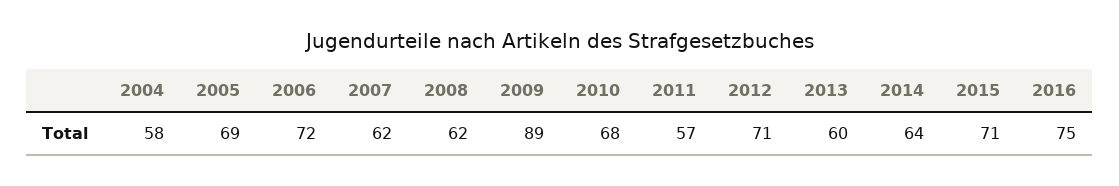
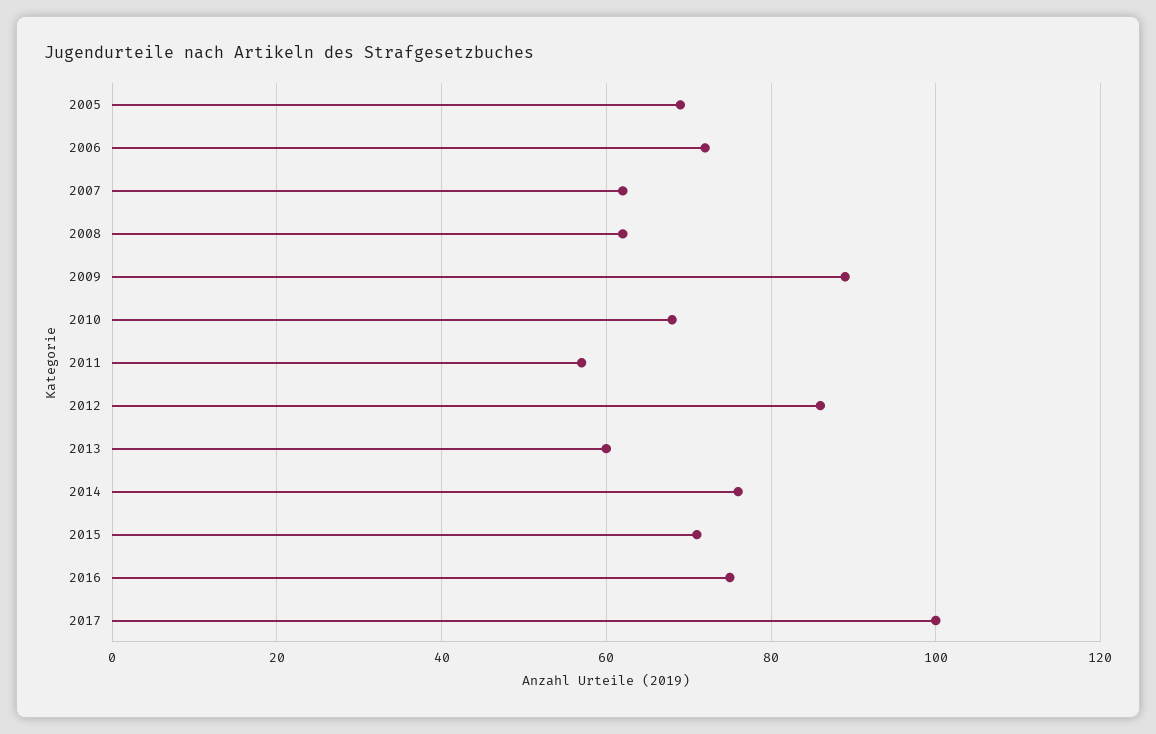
2004: 58 -> none
2012: 71 -> 85
2014: 64 -> 75
2017: none -> 100

